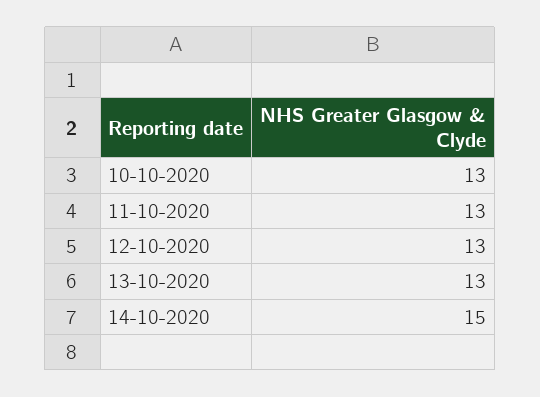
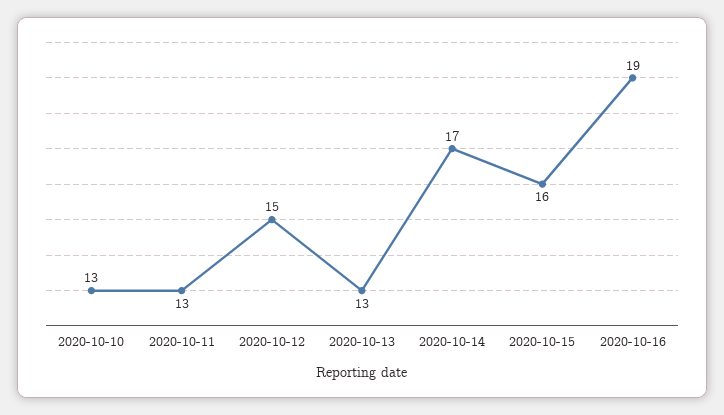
12-10-2020: 13 -> 15
14-10-2020: 15 -> 17
2020-10-15: none -> 16
2020-10-16: none -> 19

